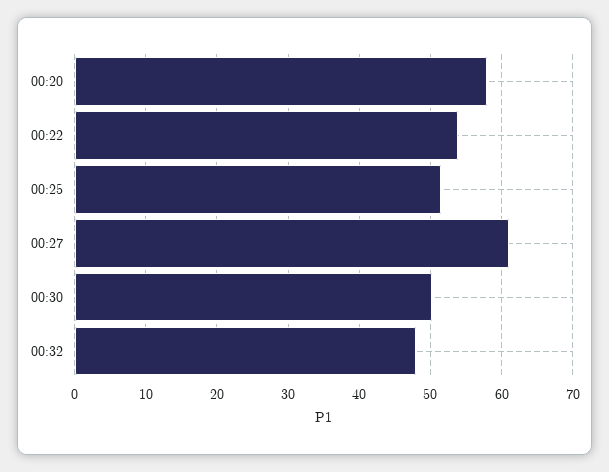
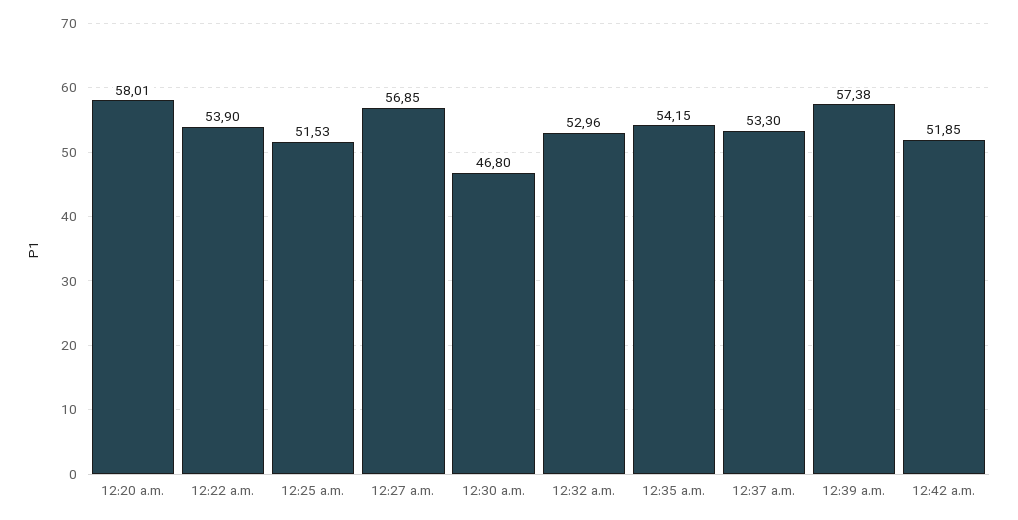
00:27: 61 -> 56.85
00:30: 50 -> 46.8
00:32: 48 -> 52.96
12:35 a.m.: none -> 54.15
12:37 a.m.: none -> 53.3
12:39 a.m.: none -> 57.38
12:42 a.m.: none -> 51.85

